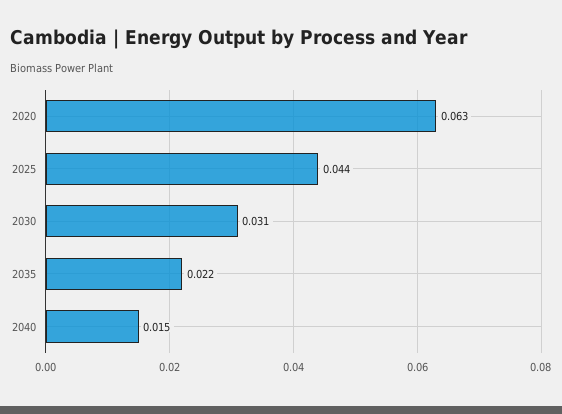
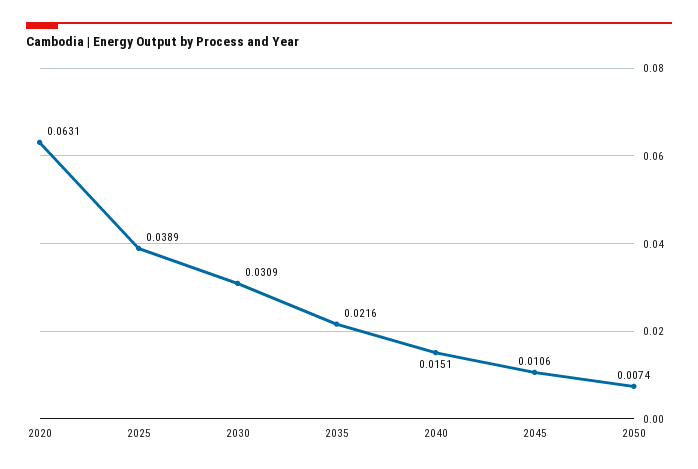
2025: 0.044 -> 0.0389
2045: none -> 0.0106
2050: none -> 0.0074

